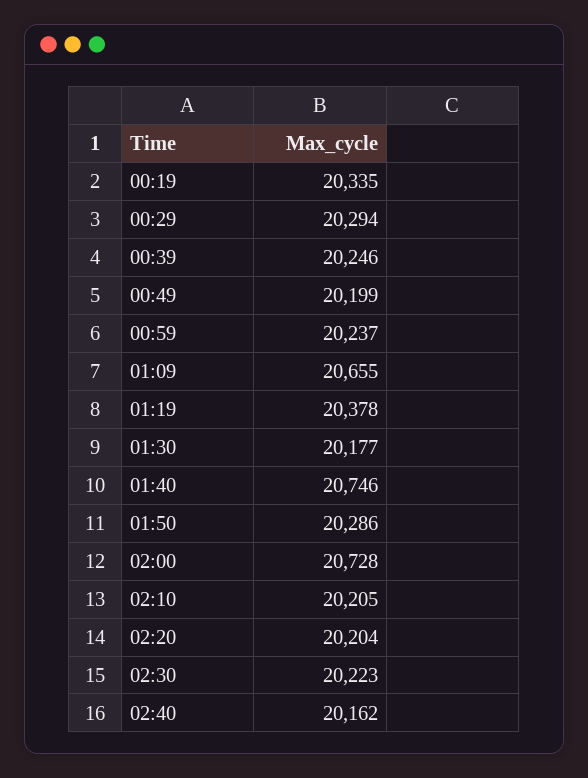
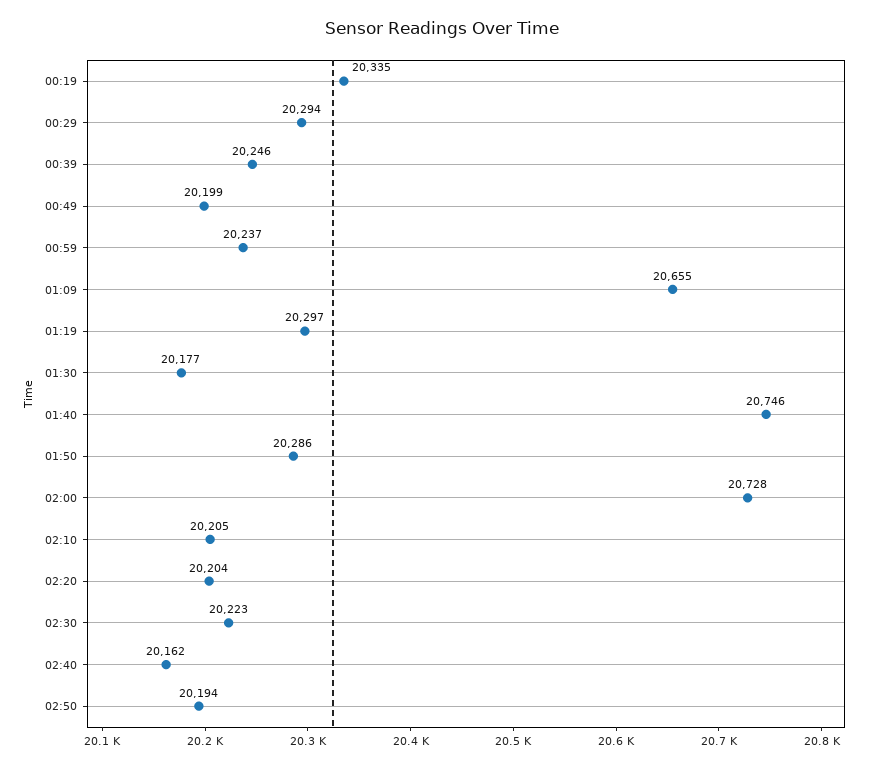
01:19: 20378 -> 20297
02:50: none -> 20194

